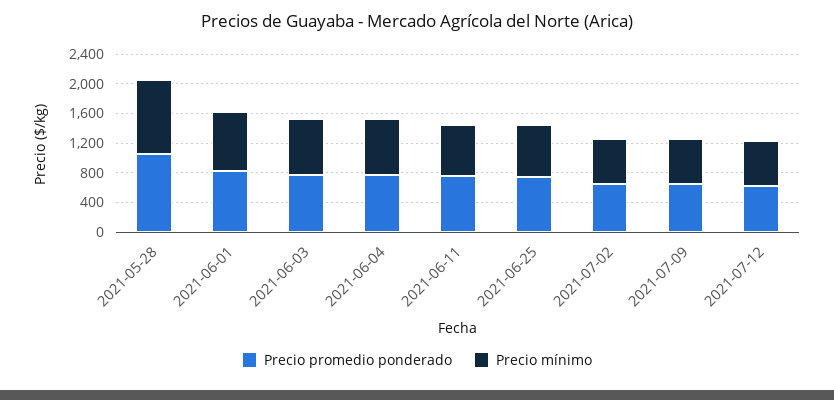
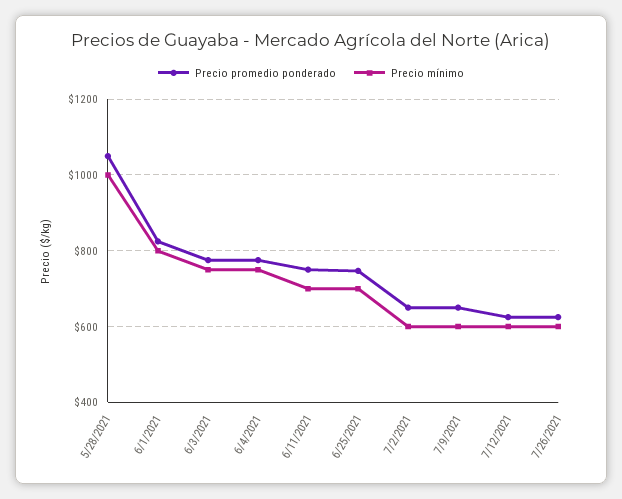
Precio promedio ponderado, 7/26/2021: none -> 620
Precio mínimo, 7/26/2021: none -> 600

